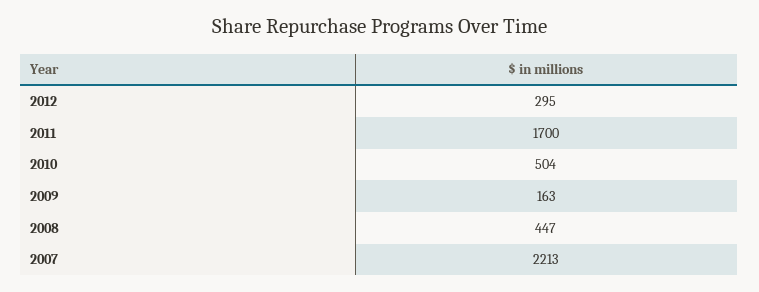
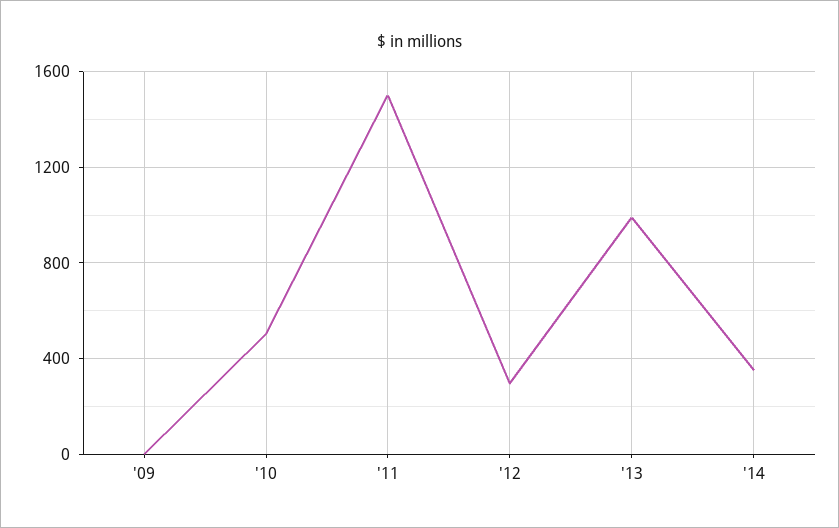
2011: 1700 -> 1500
2009: 163 -> 0
2008: 447 -> none
2007: 2213 -> none
'13: none -> 1000
'14: none -> 350

